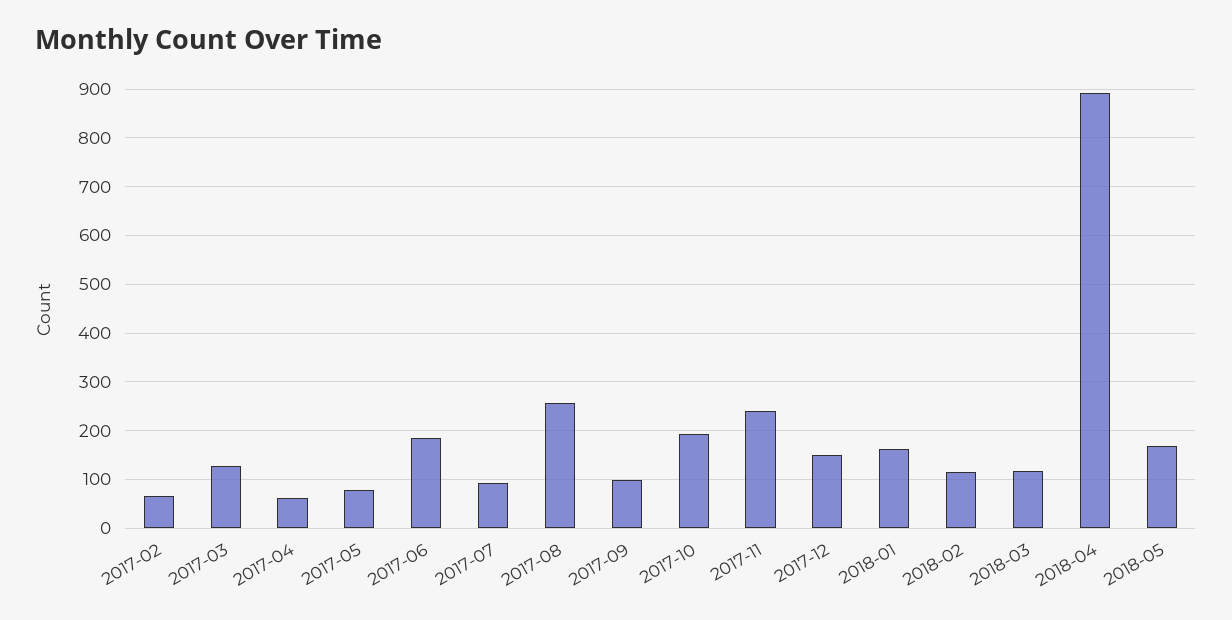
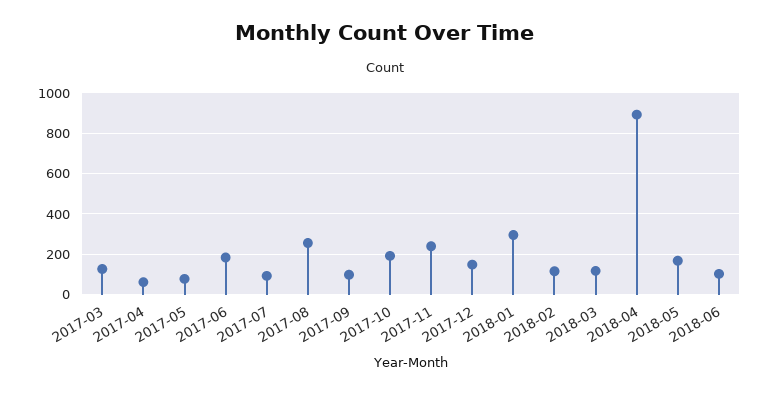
2017-02: 60 -> none
2018-01: 160 -> 300
2018-06: none -> 100

